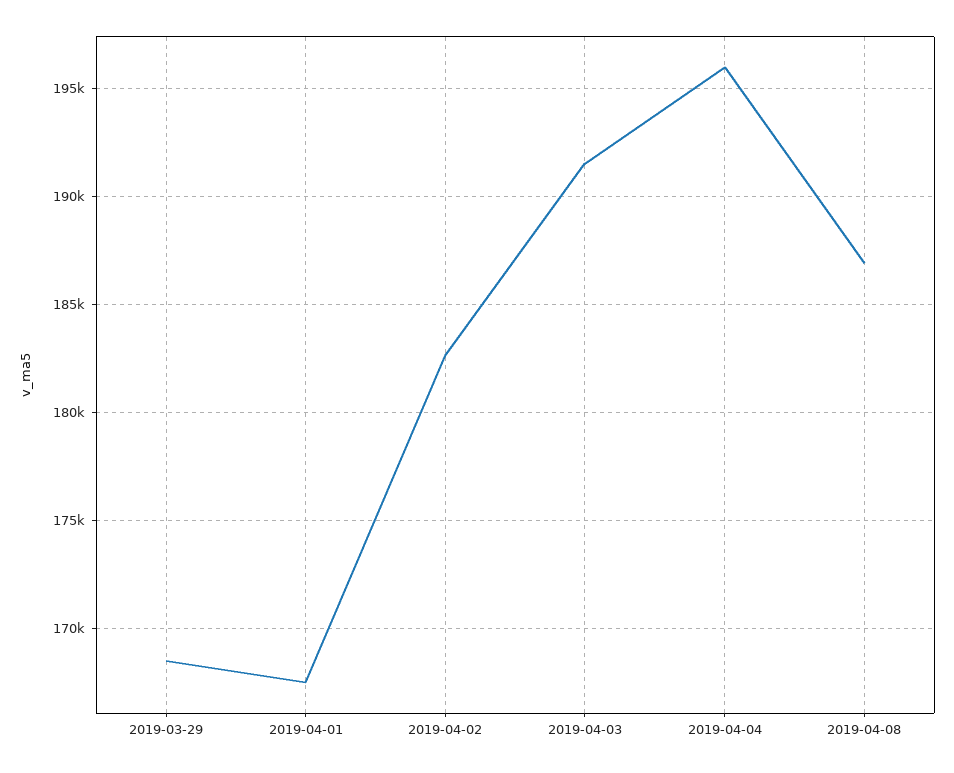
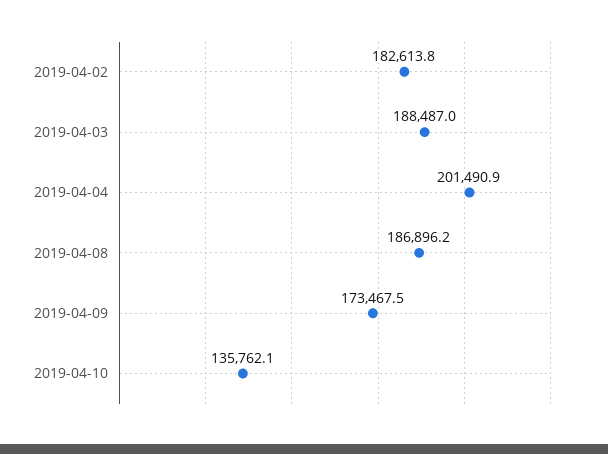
2019-03-29: 168500 -> none
2019-04-01: 167500 -> none
2019-04-03: 191500 -> 188487
2019-04-04: 196000 -> 201490.9
2019-04-09: none -> 173467.5
2019-04-10: none -> 135762.1

